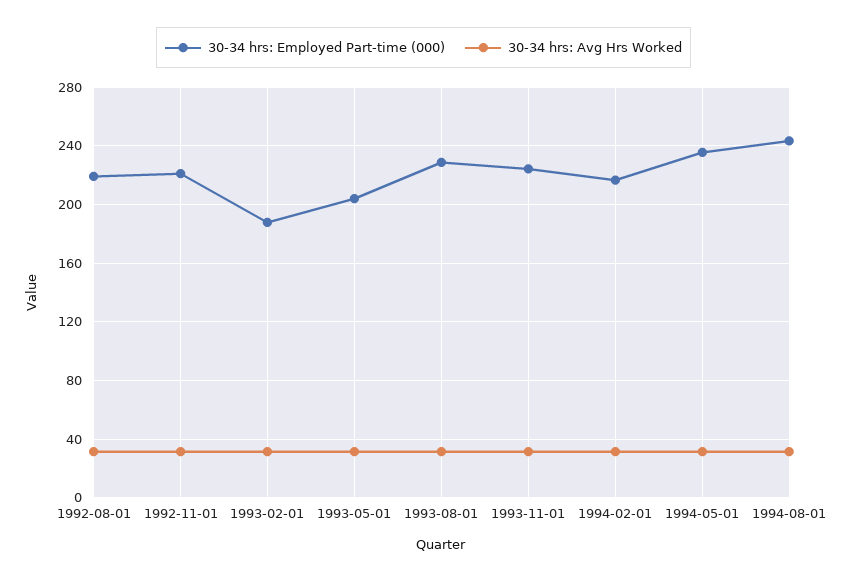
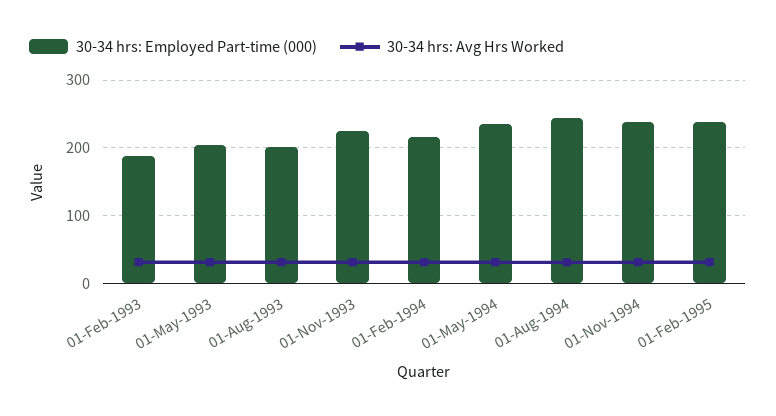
30-34 hrs: Employed Part-time (000), 1992-08-01: 220 -> none
30-34 hrs: Avg Hrs Worked, 1992-08-01: 30 -> none
30-34 hrs: Employed Part-time (000), 1992-11-01: 220 -> none
30-34 hrs: Avg Hrs Worked, 1992-11-01: 30 -> none
30-34 hrs: Employed Part-time (000), 1993-08-01: 230 -> 200
30-34 hrs: Employed Part-time (000), 01-Nov-1994: none -> 240
30-34 hrs: Avg Hrs Worked, 01-Nov-1994: none -> 30
30-34 hrs: Employed Part-time (000), 01-Feb-1995: none -> 240
30-34 hrs: Avg Hrs Worked, 01-Feb-1995: none -> 30

